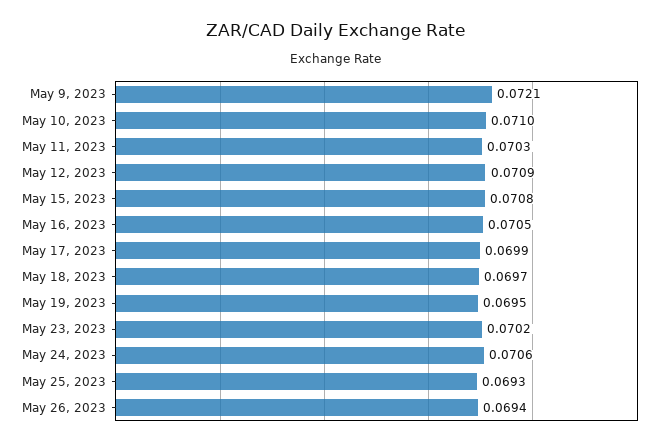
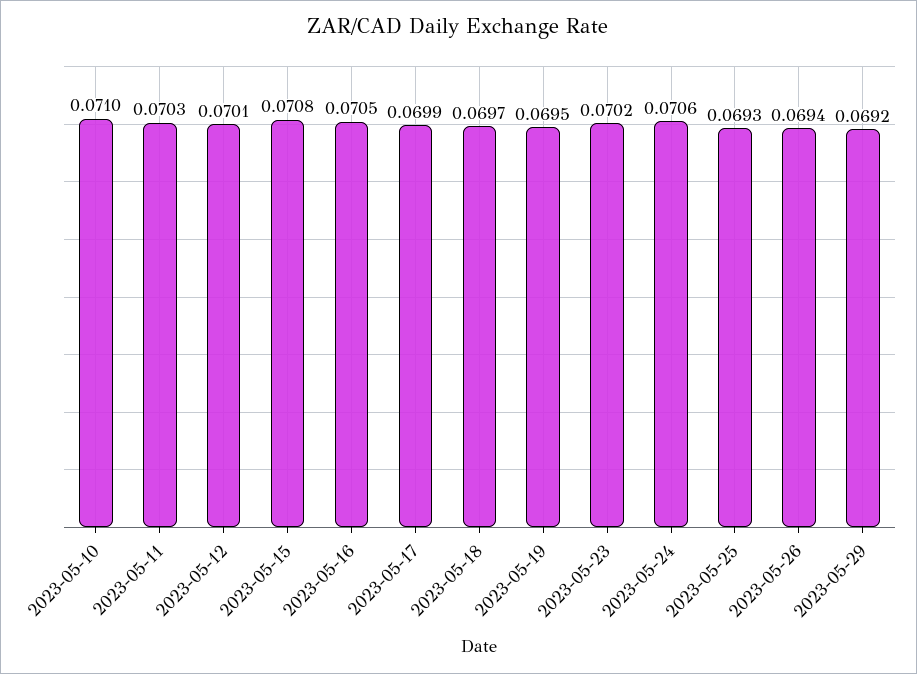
May 9, 2023: 0.0721 -> none
May 12, 2023: 0.0709 -> 0.0701
2023-05-29: none -> 0.0692

